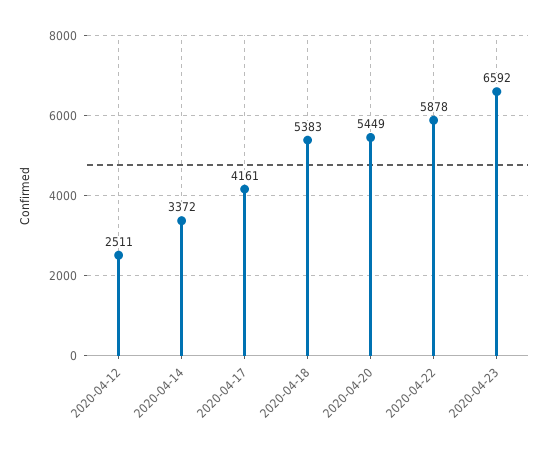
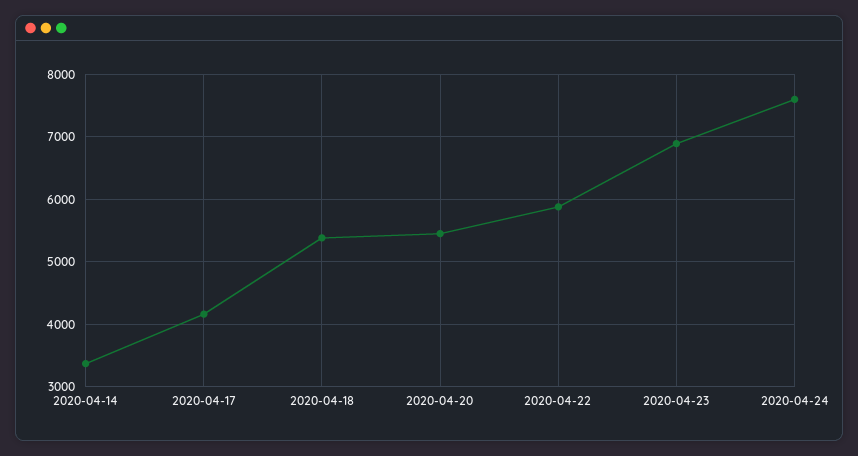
2020-04-12: 2511 -> none
2020-04-23: 6592 -> 6900
2020-04-24: none -> 7600

